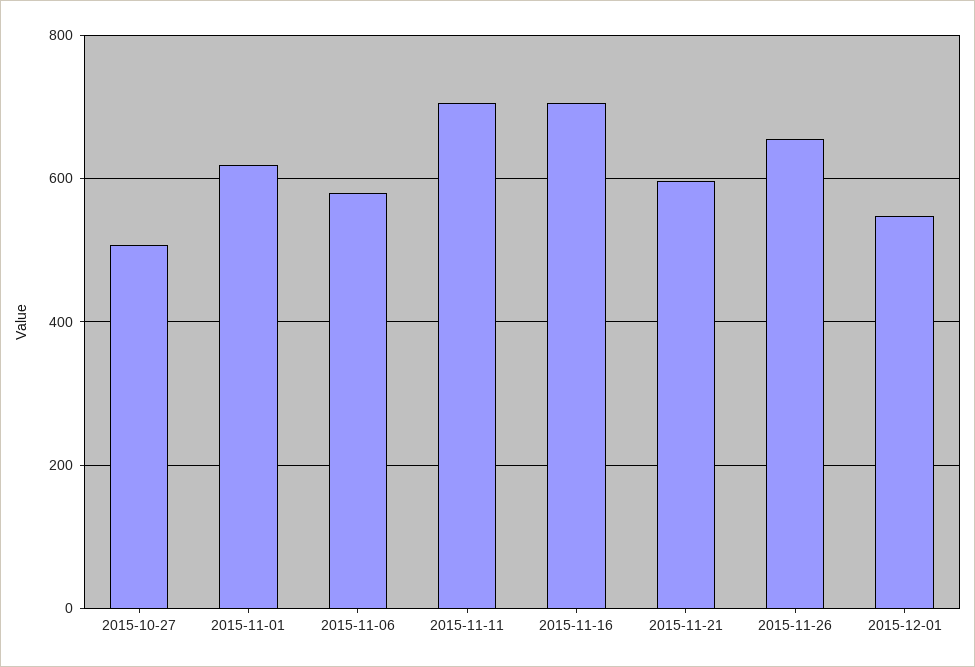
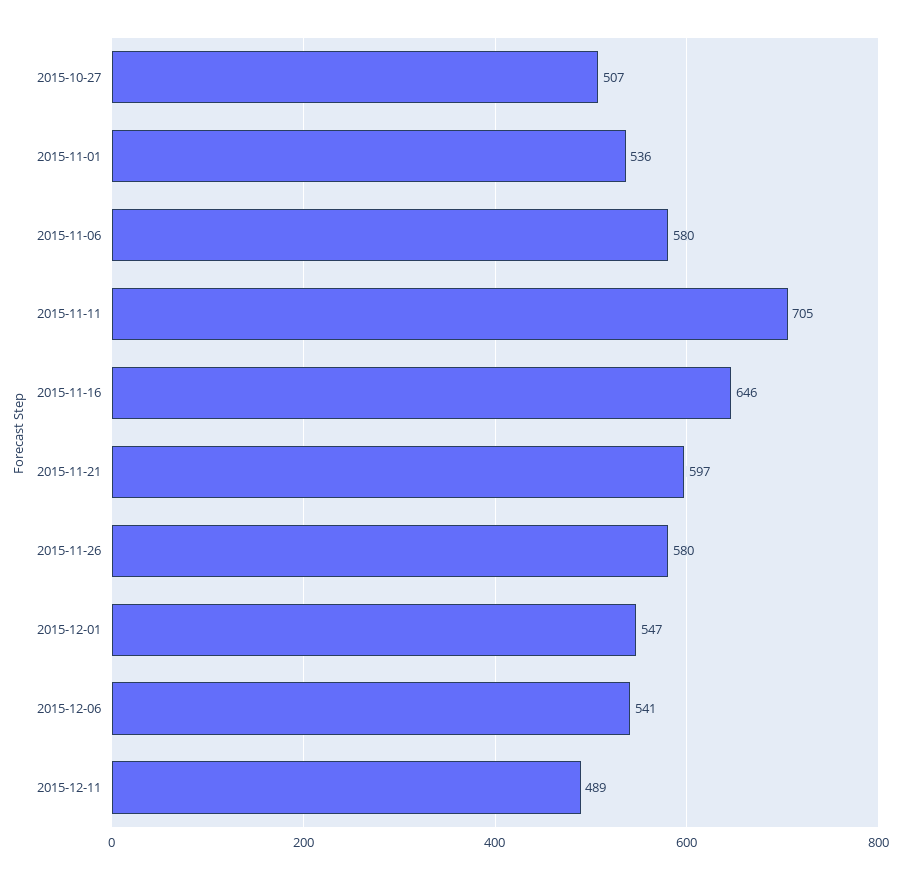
2015-11-01: 620 -> 536
2015-11-16: 700 -> 646
2015-11-26: 660 -> 580
2015-12-06: none -> 541
2015-12-11: none -> 489

